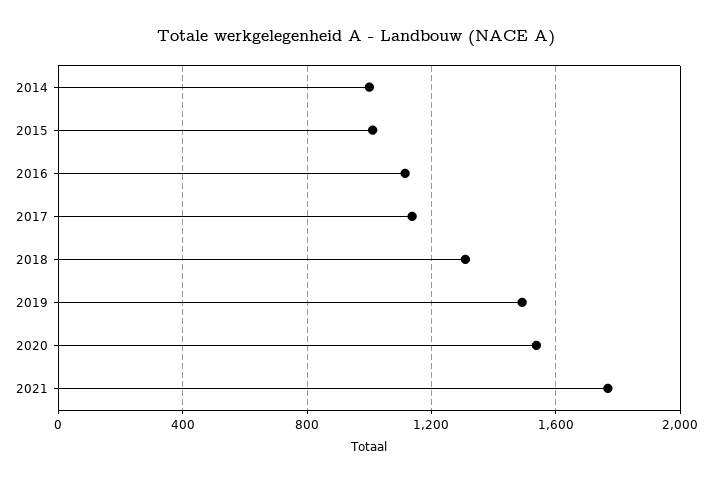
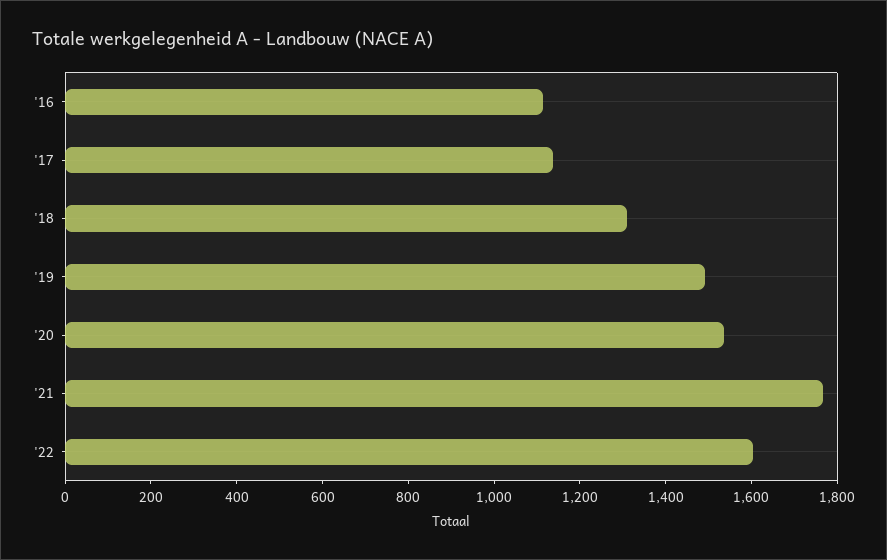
2014: 1000 -> none
2015: 1000 -> none
'22: none -> 1600

